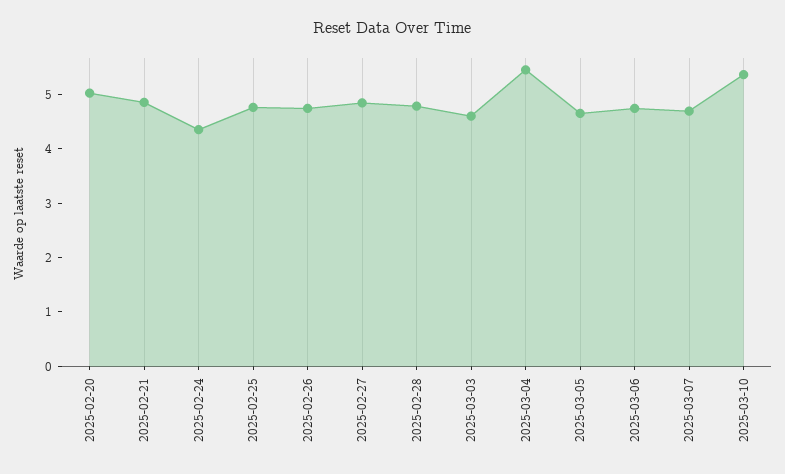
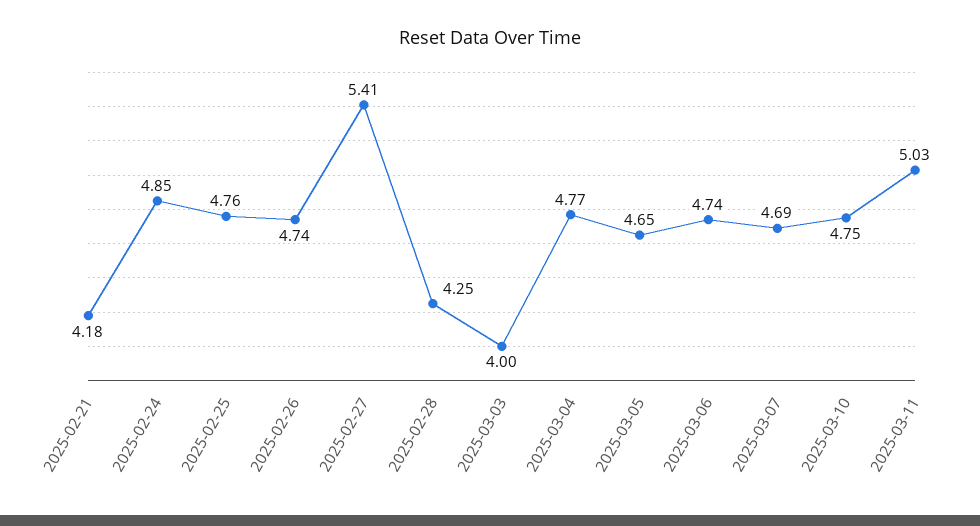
2025-02-20: 5 -> none
2025-02-21: 4.8 -> 4.18
2025-02-24: 4.4 -> 4.85
2025-02-27: 4.8 -> 5.41
2025-02-28: 4.8 -> 4.25
2025-03-03: 4.6 -> 4
2025-03-04: 5.4 -> 4.77
2025-03-10: 5.4 -> 4.75
2025-03-11: none -> 5.03

